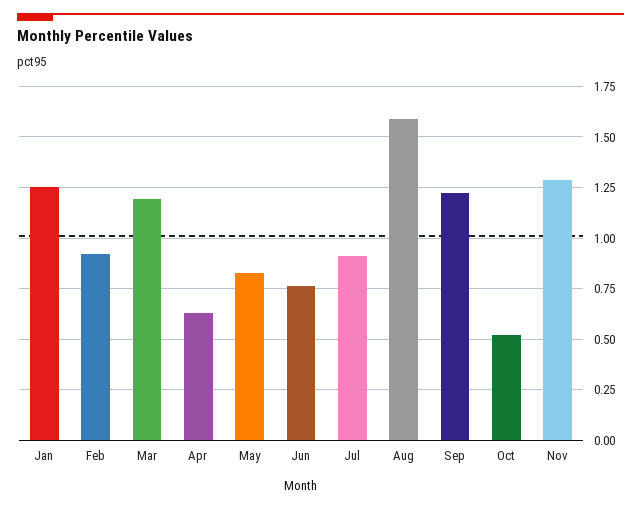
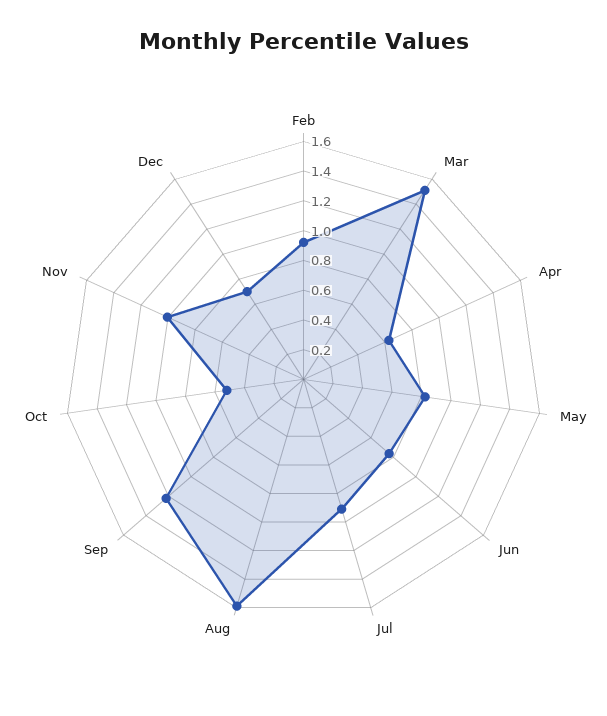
Jan: 1.25 -> none
Mar: 1.2 -> 1.5
Nov: 1.3 -> 1
Dec: none -> 0.7

